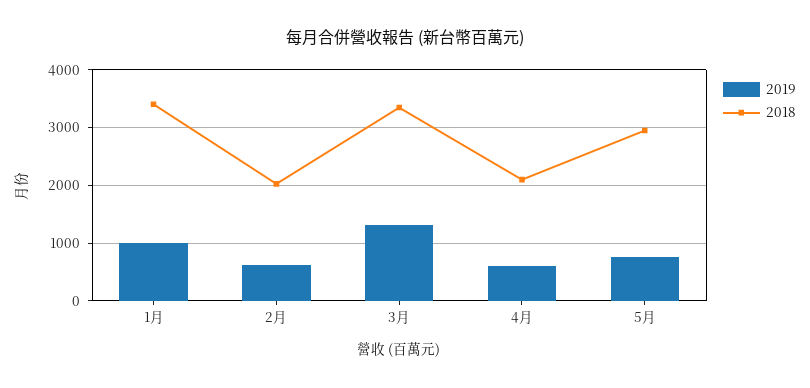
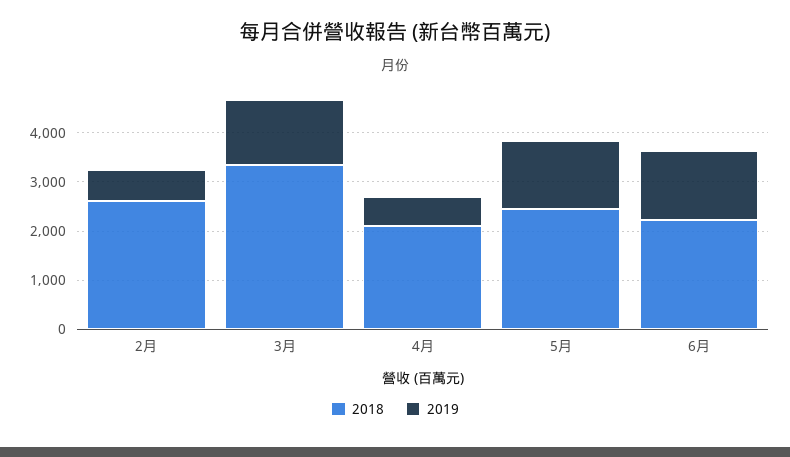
2019, 1月: 1000 -> none
2018, 1月: 3400 -> none
2018, 2月: 2000 -> 2600
2019, 5月: 800 -> 1400
2018, 5月: 3000 -> 2400
2018, 6月: none -> 2200
2019, 6月: none -> 1400

